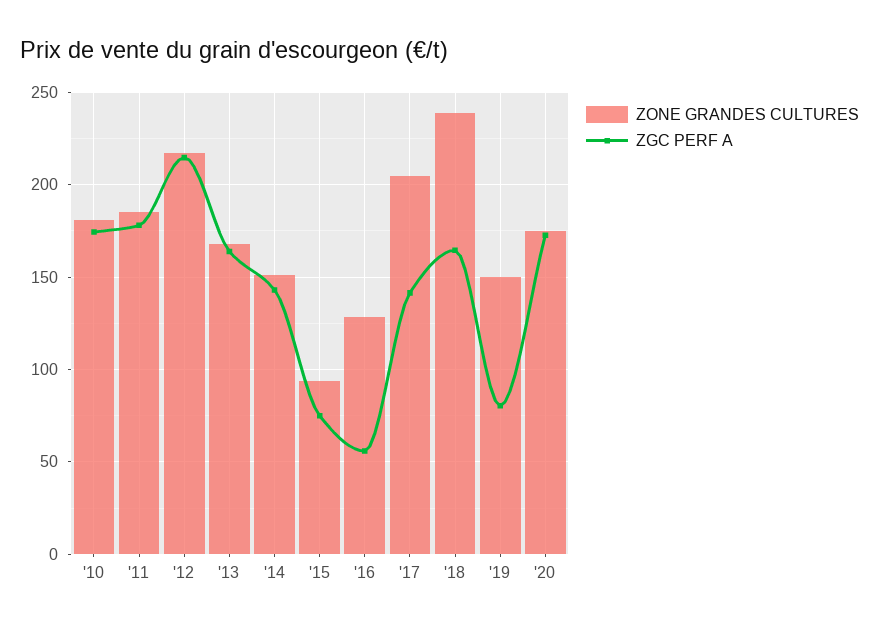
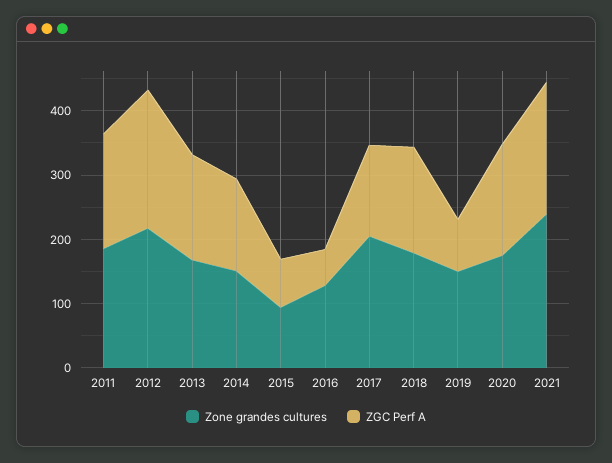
ZONE GRANDES CULTURES, '10: 180 -> none
ZGC PERF A, '10: 175 -> none
ZONE GRANDES CULTURES, '18: 240 -> 180
ZONE GRANDES CULTURES, 2021: none -> 240
ZGC PERF A, 2021: none -> 200

